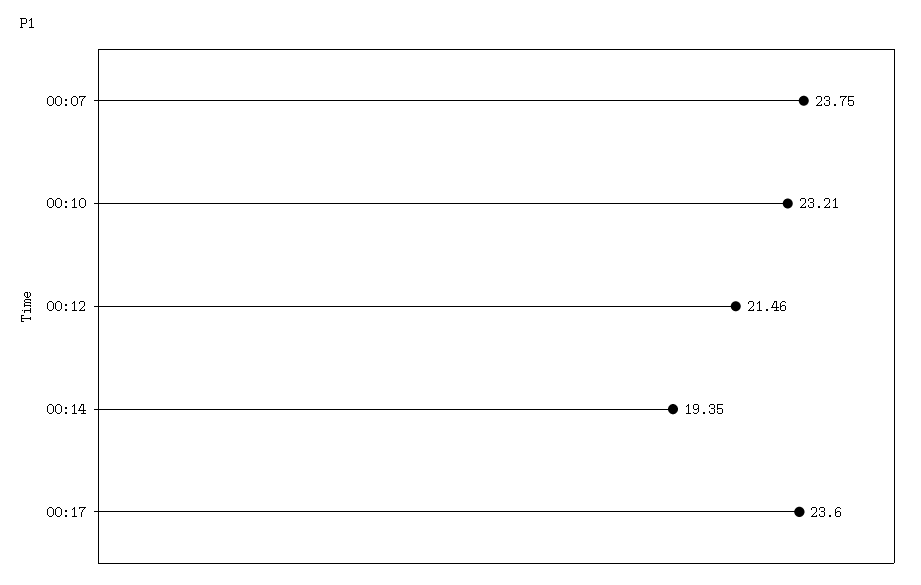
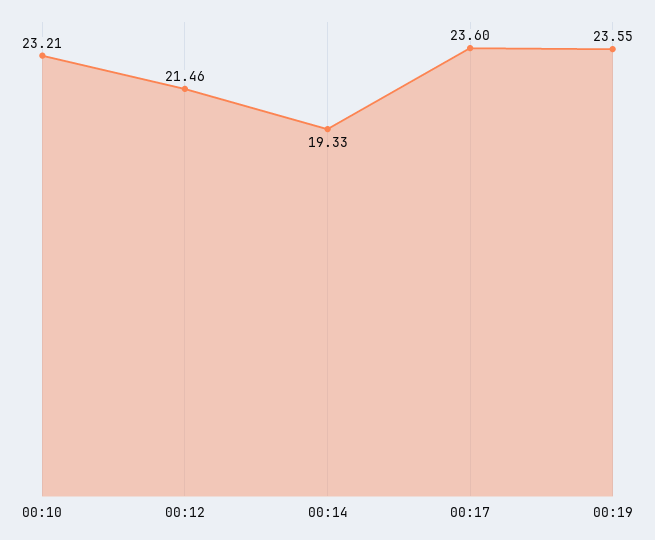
00:07: 23.75 -> none
00:14: 19.35 -> 19.33
00:19: none -> 23.55

